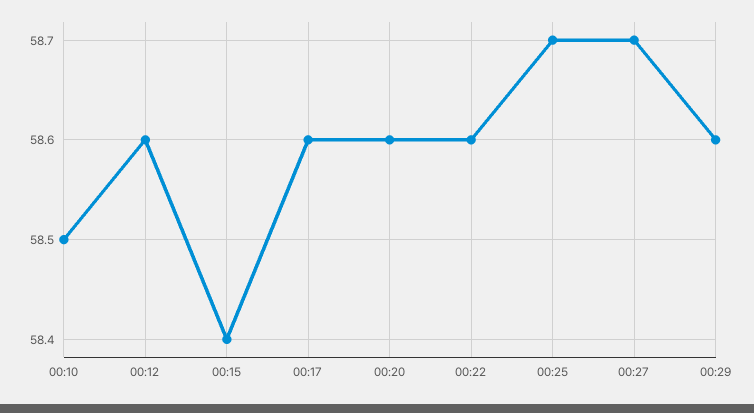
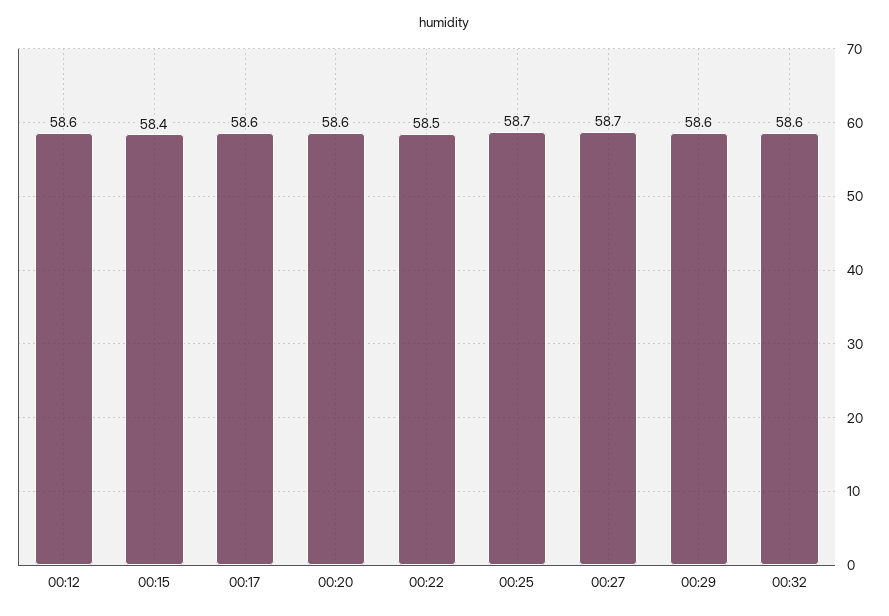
00:10: 58.5 -> none
00:22: 58.6 -> 58.5
00:32: none -> 58.6

